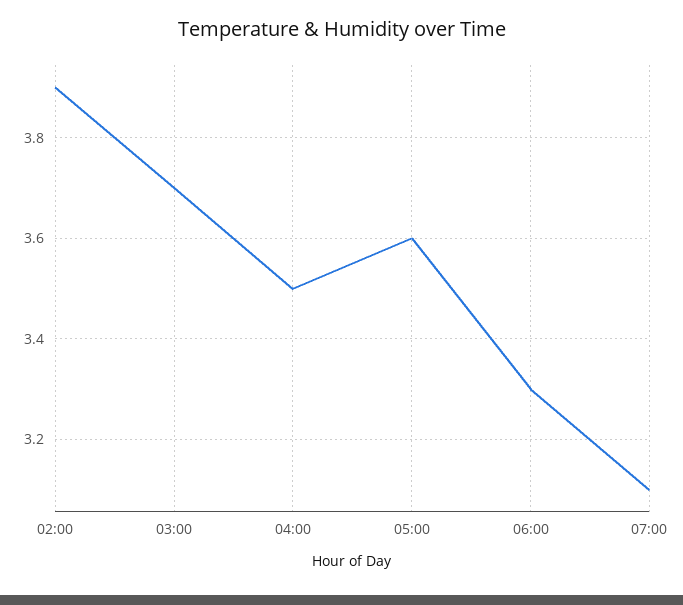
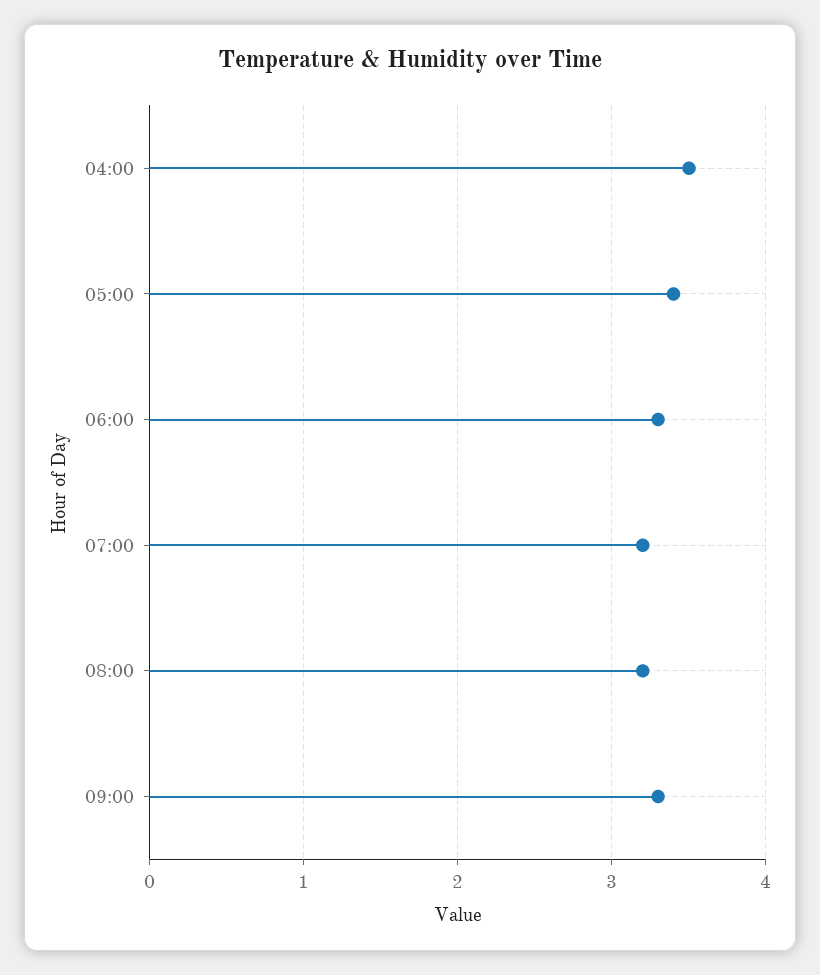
02:00: 3.9 -> none
03:00: 3.7 -> none
05:00: 3.6 -> 3.4
07:00: 3.1 -> 3.2
08:00: none -> 3.2
09:00: none -> 3.3

